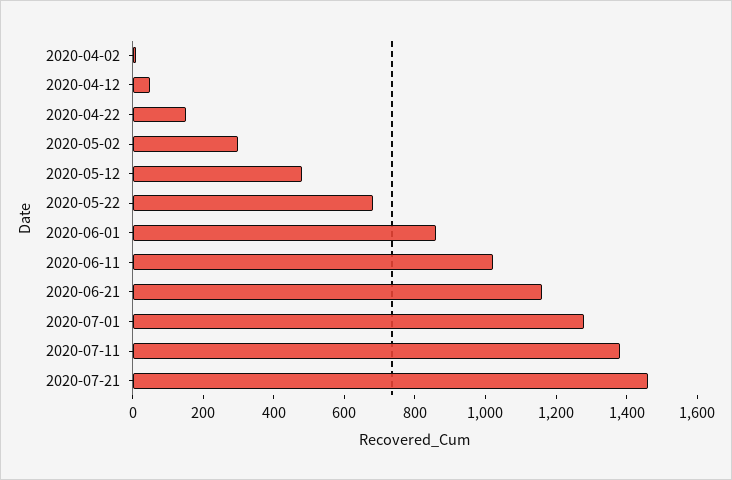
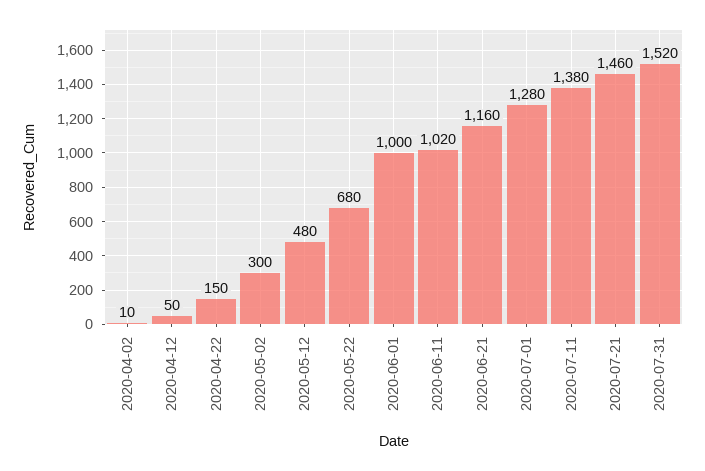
2020-06-01: 850 -> 1000
2020-07-31: none -> 1520

